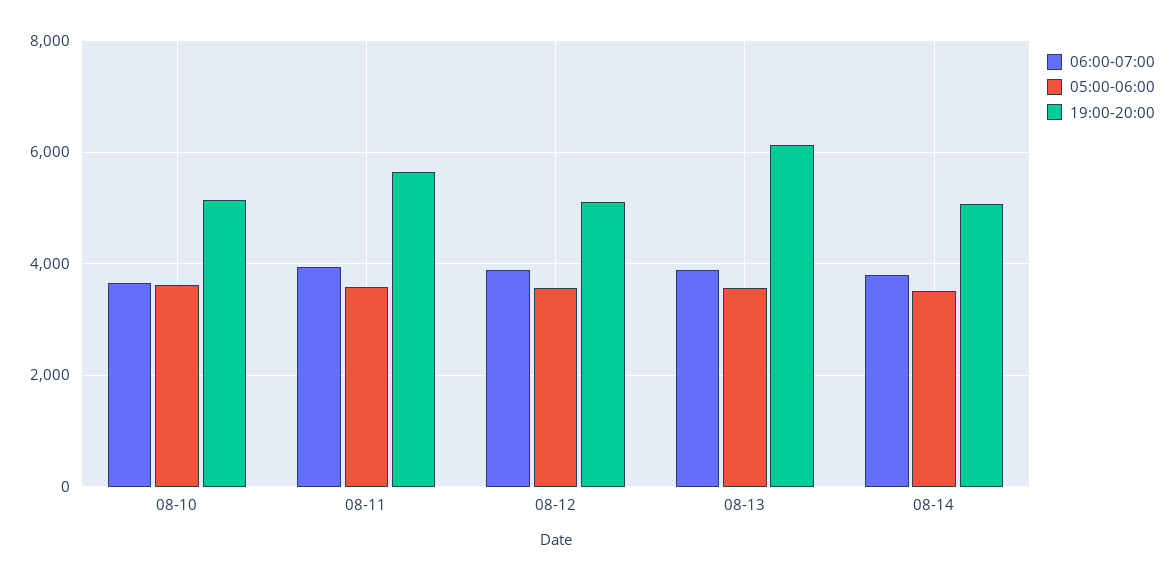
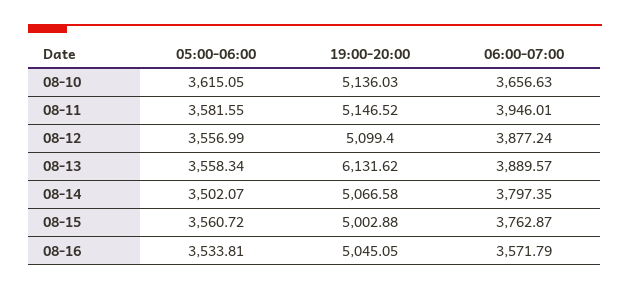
19:00-20:00, 08-11: 5600 -> 5146.52
05:00-06:00, 08-15: none -> 3560.72
19:00-20:00, 08-15: none -> 5002.88
06:00-07:00, 08-15: none -> 3762.87
05:00-06:00, 08-16: none -> 3533.81
19:00-20:00, 08-16: none -> 5045.05
06:00-07:00, 08-16: none -> 3571.79

